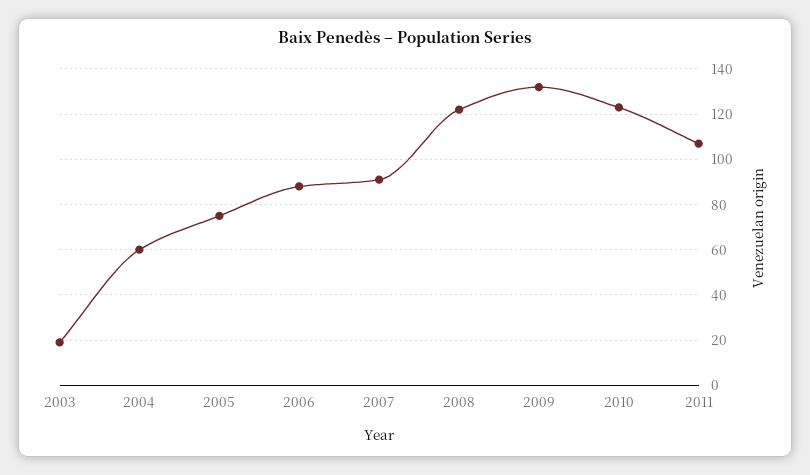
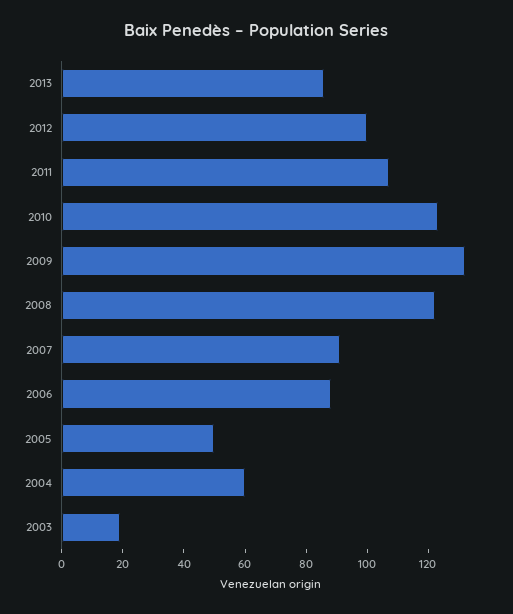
2005: 75 -> 50
2013: none -> 85
2012: none -> 100

